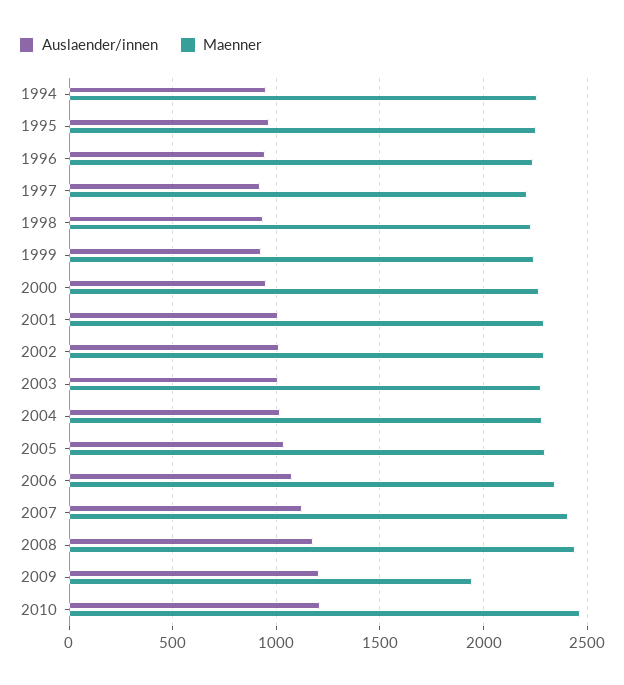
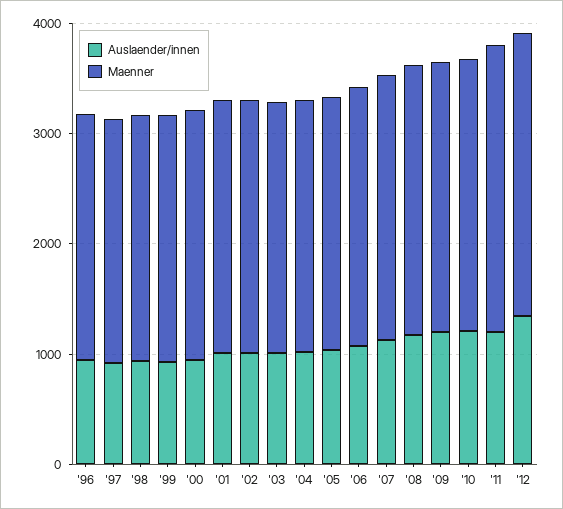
Auslaender/innen, 1994: 950 -> none
Maenner, 1994: 2250 -> none
Auslaender/innen, 1995: 950 -> none
Maenner, 1995: 2250 -> none
Maenner, 2009: 1950 -> 2400
Auslaender/innen, '11: none -> 1200
Maenner, '11: none -> 2600
Auslaender/innen, '12: none -> 1400
Maenner, '12: none -> 2600

